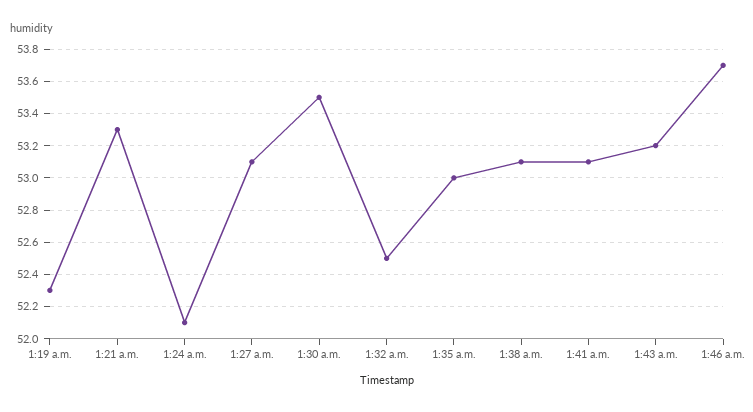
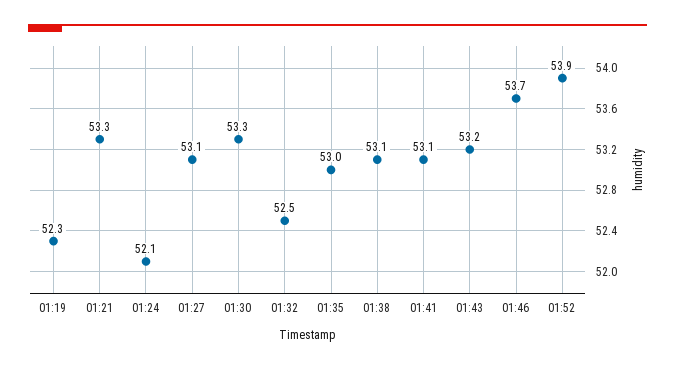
1:30 a.m.: 53.5 -> 53.3
01:52: none -> 53.9

